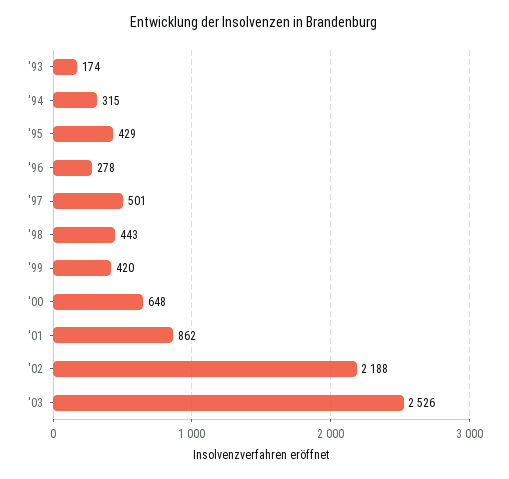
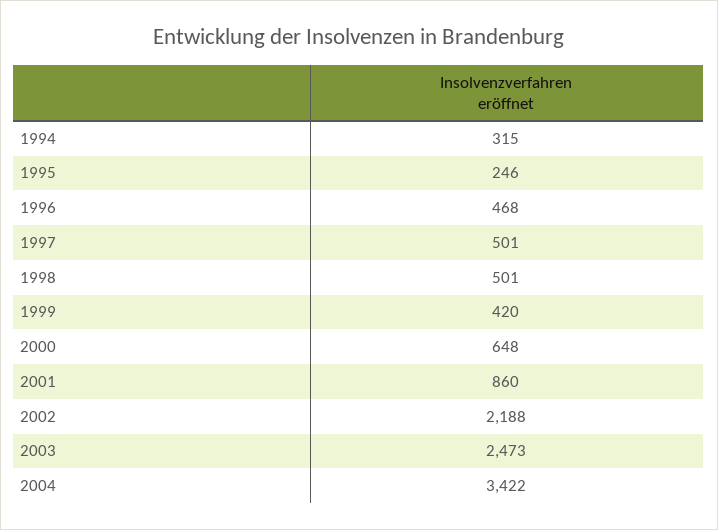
'93: 174 -> none
'95: 429 -> 246
'96: 278 -> 468
'98: 443 -> 501
'01: 862 -> 860
'03: 2526 -> 2473
2004: none -> 3422

